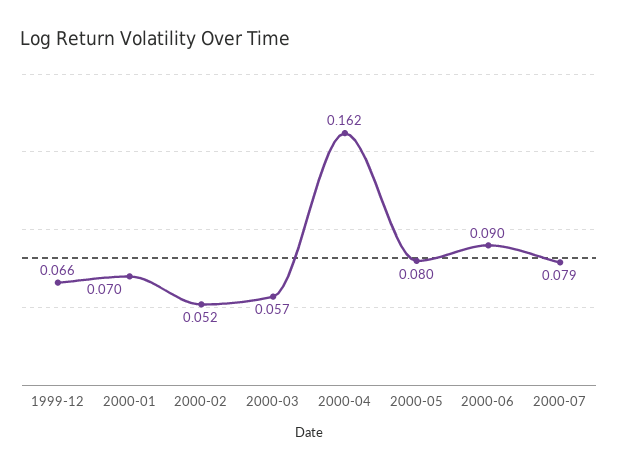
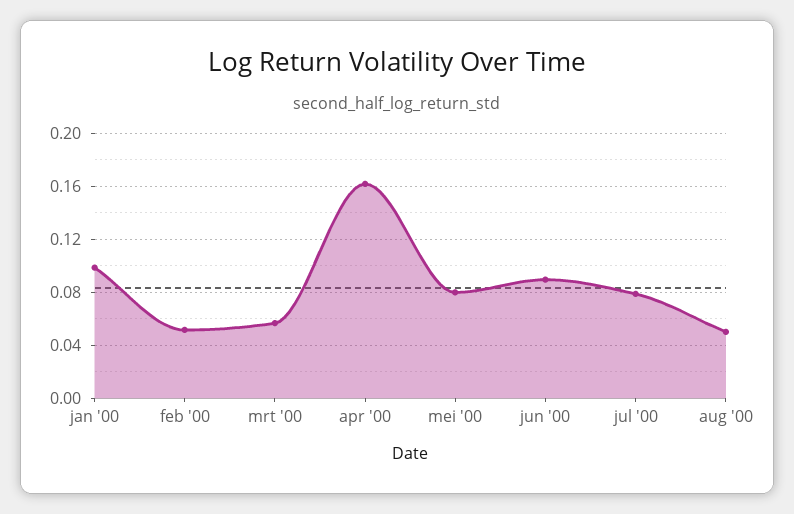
1999-12: 0.066 -> none
2000-01: 0.07 -> 0.1
aug '00: none -> 0.05

